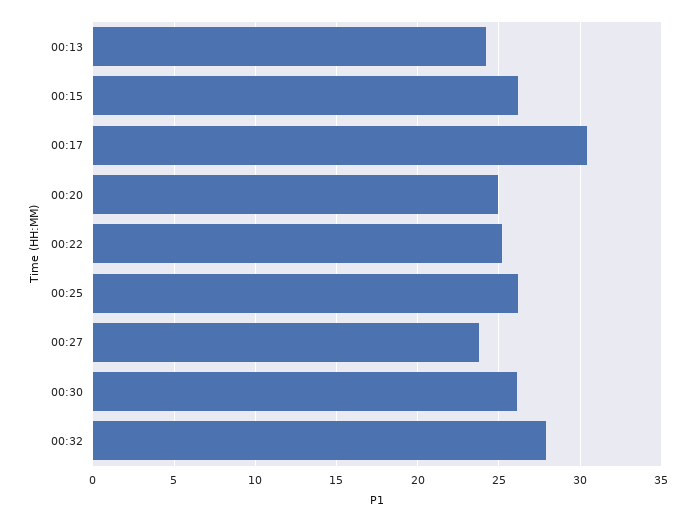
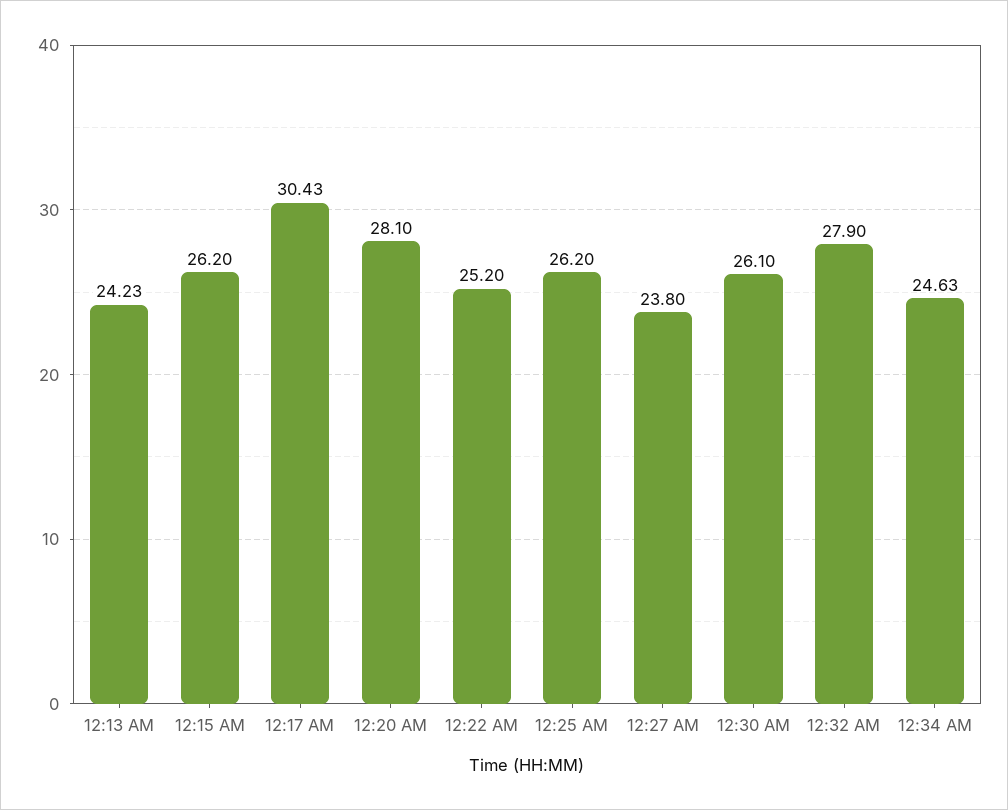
00:20: 25 -> 28.1
12:34 AM: none -> 24.63

